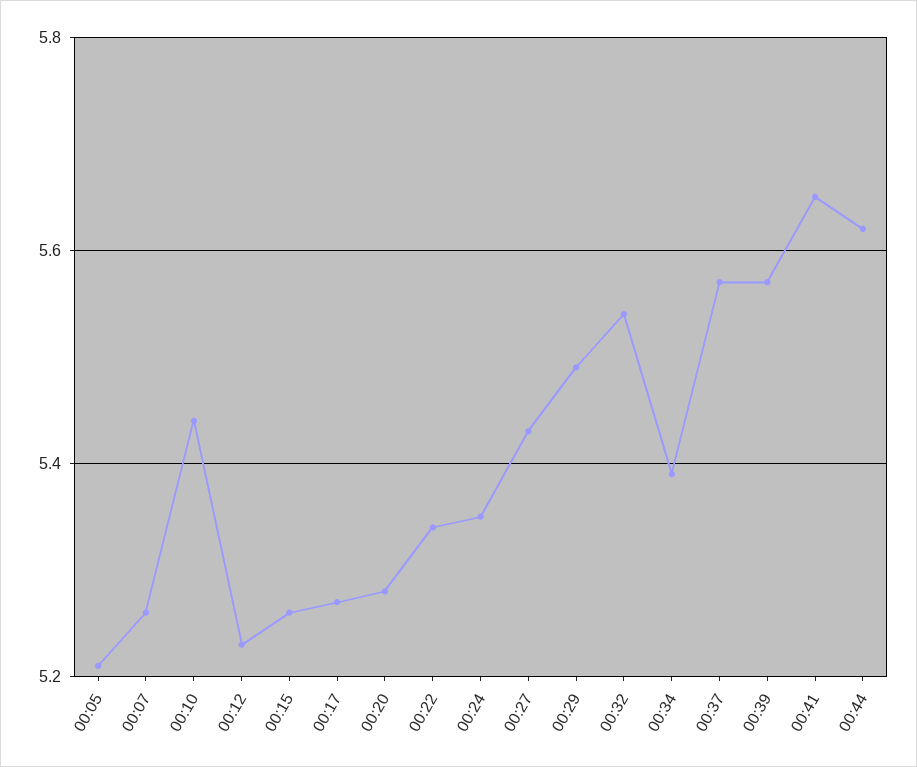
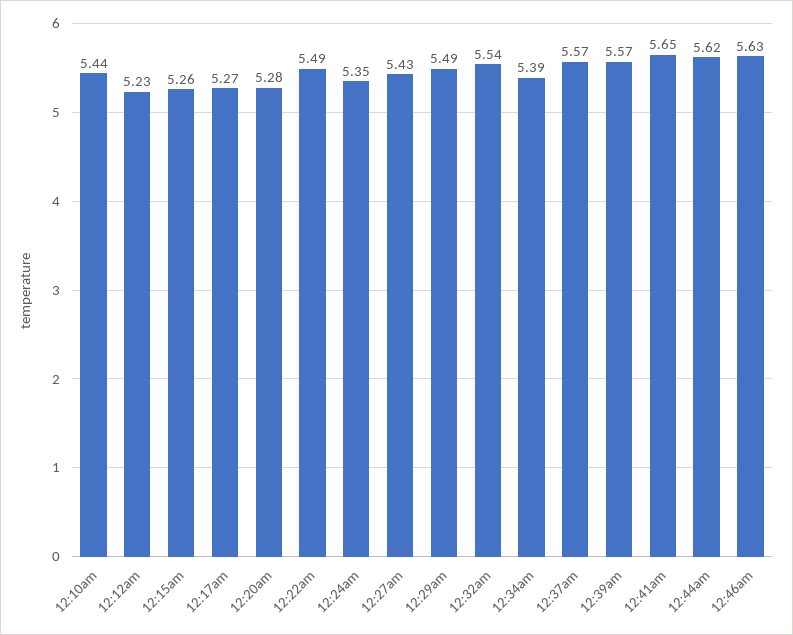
00:05: 5.2 -> none
00:07: 5.25 -> none
00:22: 5.35 -> 5.49
12:46am: none -> 5.63

